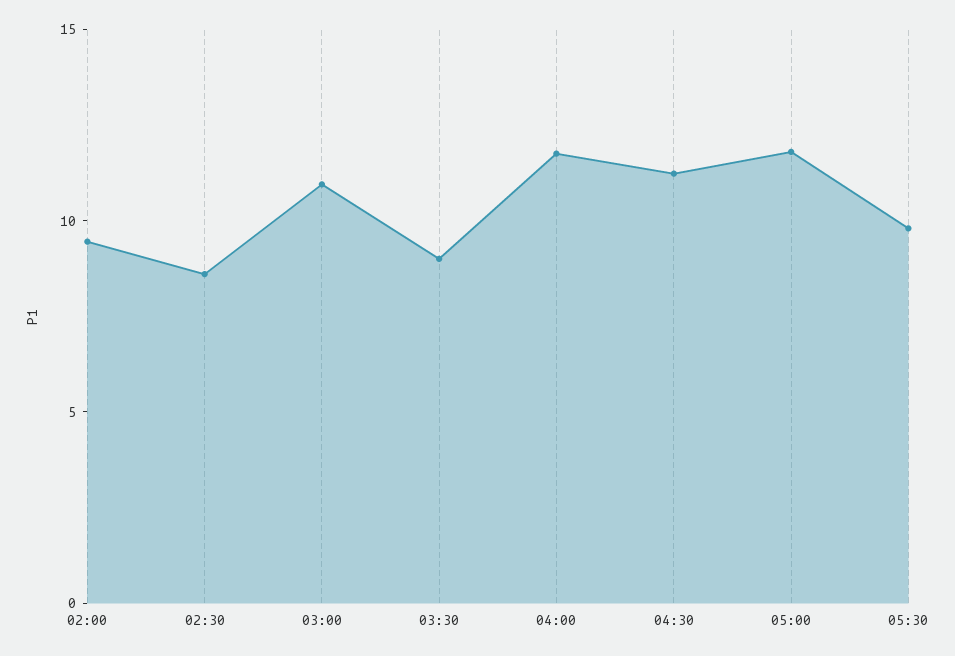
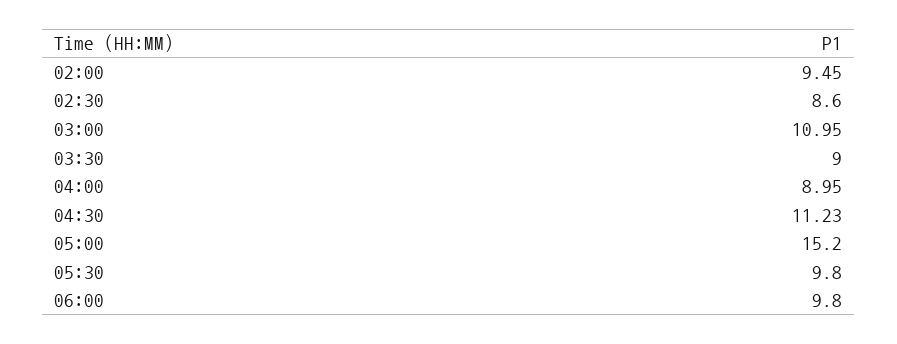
04:00: 12 -> 8.95
05:00: 12 -> 15.2
06:00: none -> 9.8

